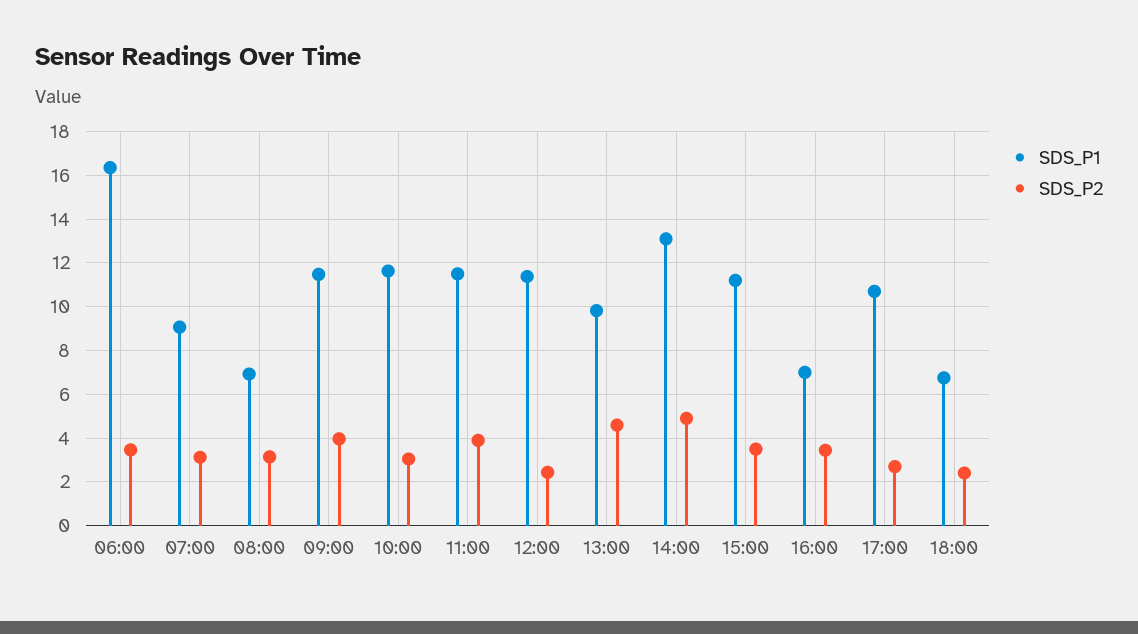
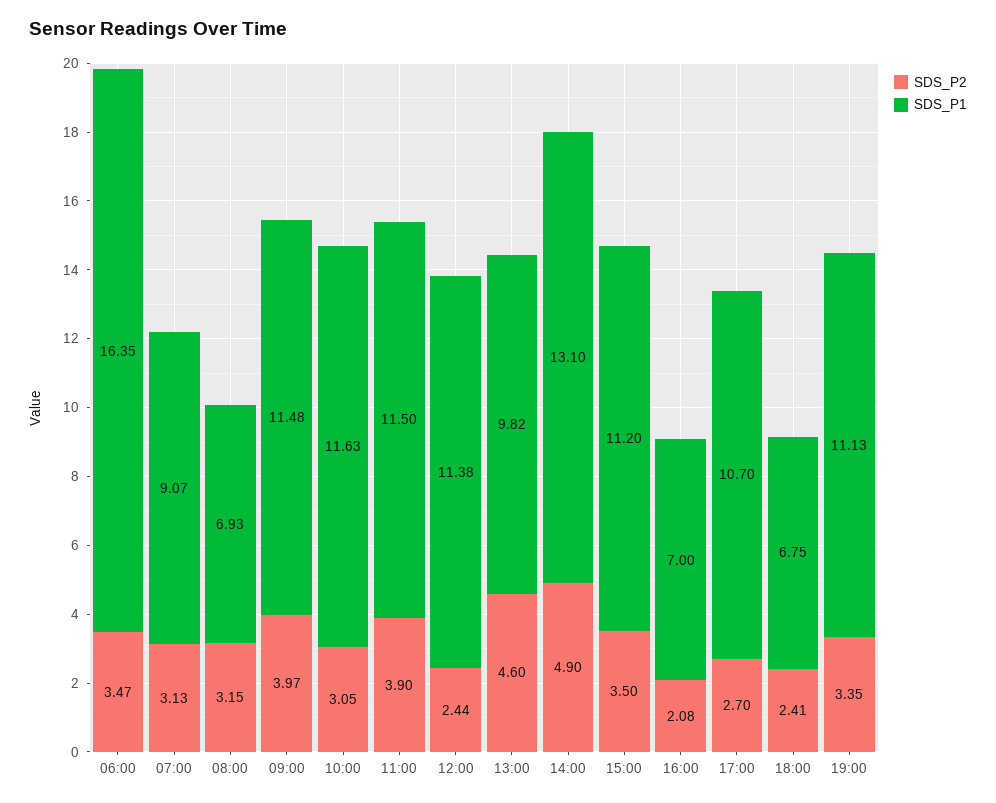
SDS_P2, 16:00: 3.5 -> 2.08
SDS_P2, 19:00: none -> 3.35
SDS_P1, 19:00: none -> 11.13

